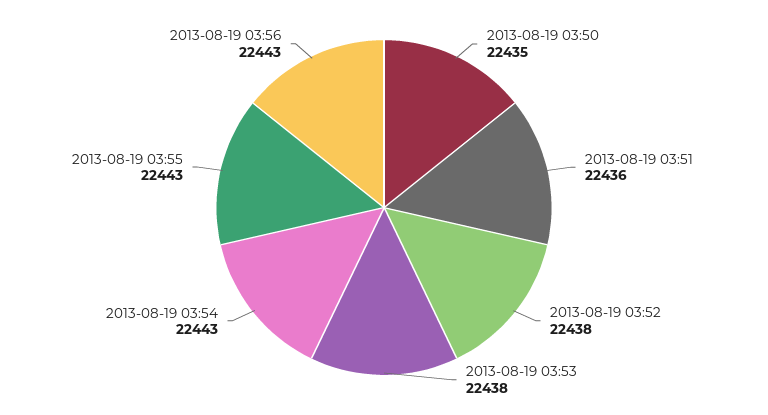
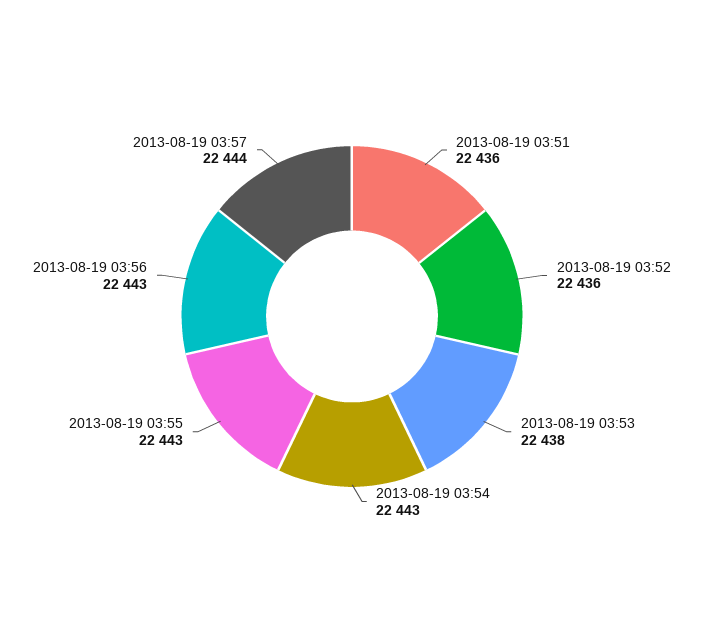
2013-08-19 03:50: 22435 -> none
2013-08-19 03:52: 22438 -> 22436
2013-08-19 03:57: none -> 22444

